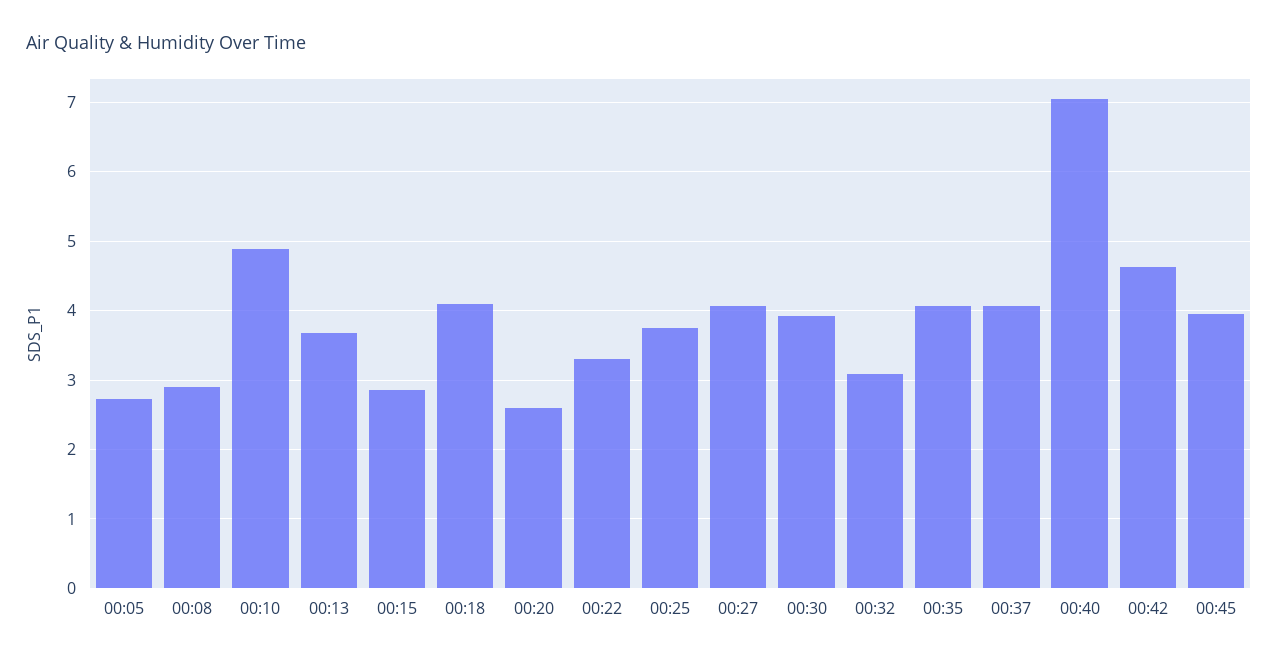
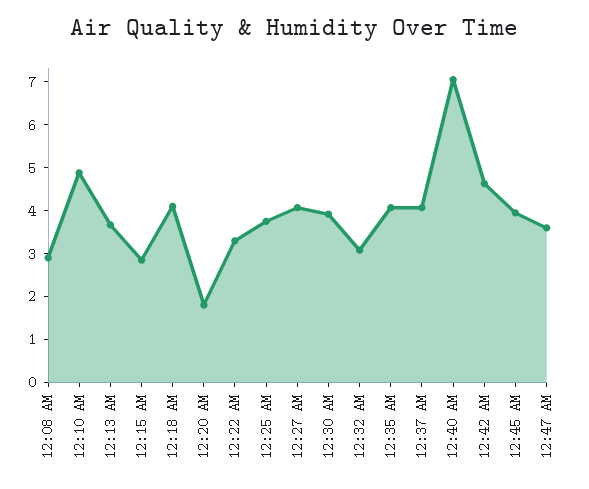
00:05: 2.7 -> none
00:20: 2.6 -> 1.8
12:47 AM: none -> 3.6

